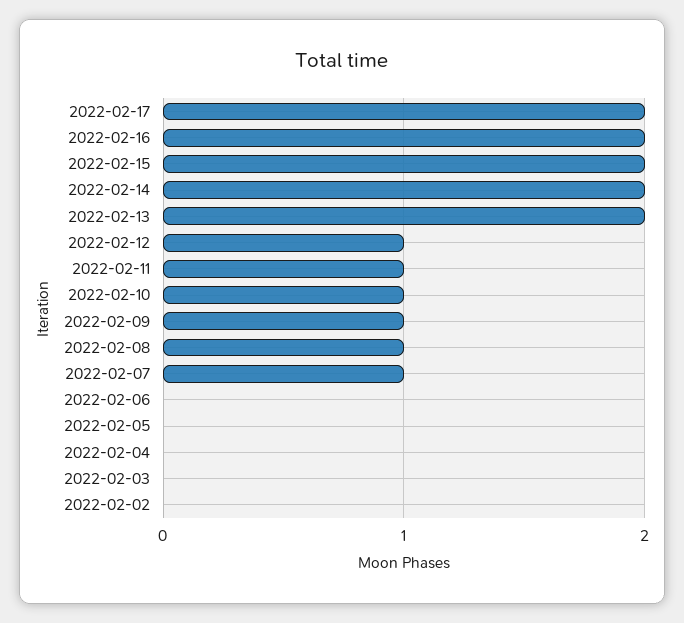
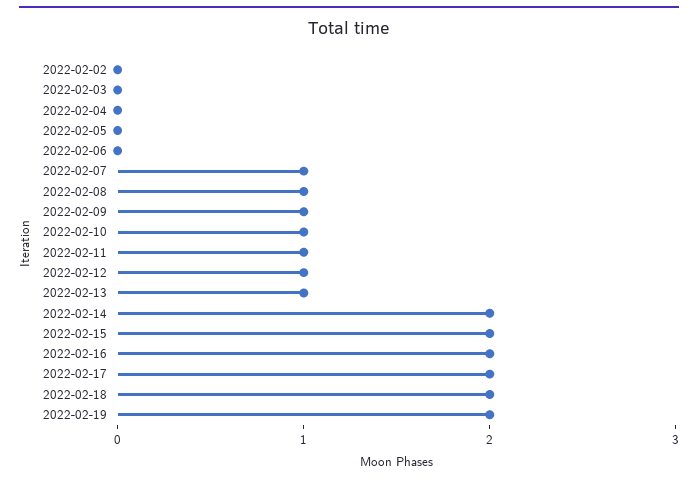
2022-02-13: 2 -> 1
2022-02-18: none -> 2
2022-02-19: none -> 2

